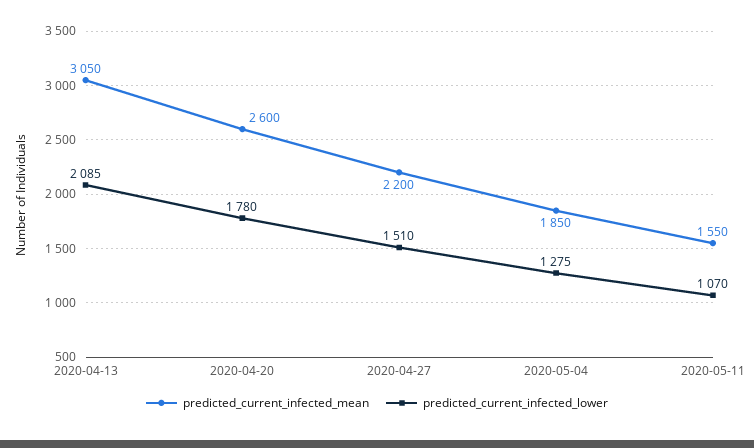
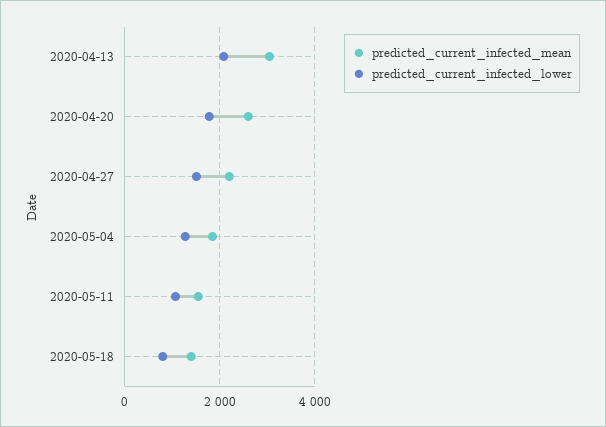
predicted_current_infected_mean, 2020-05-18: none -> 1400
predicted_current_infected_lower, 2020-05-18: none -> 800

